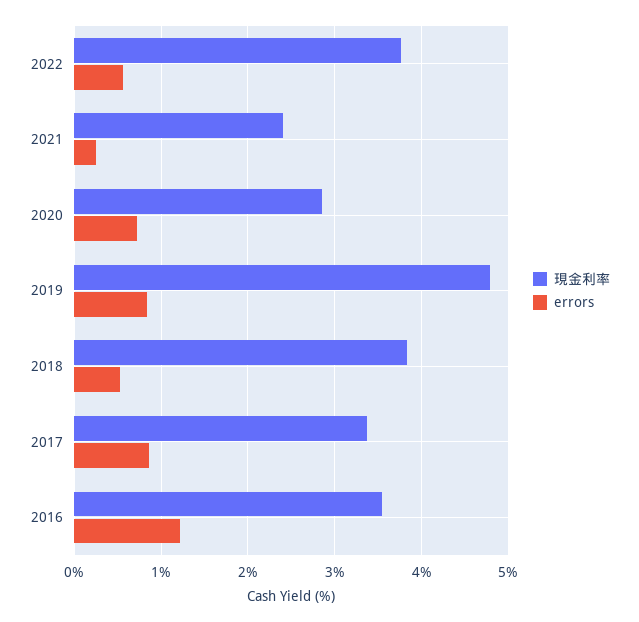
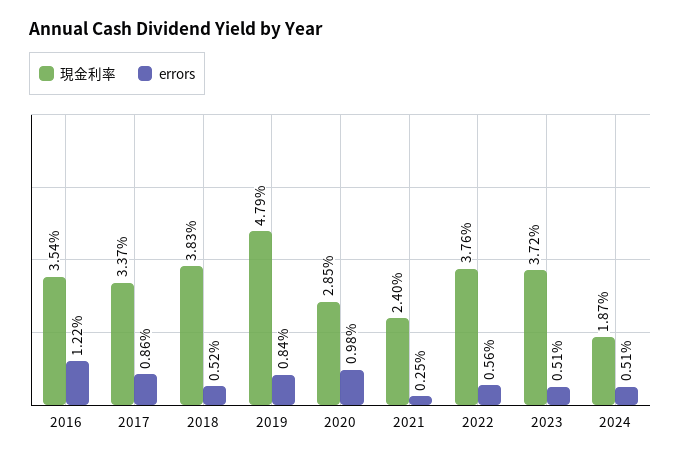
errors, 2020: 0.7 -> 0.98
現金利率, 2023: none -> 3.72
errors, 2023: none -> 0.51
現金利率, 2024: none -> 1.87
errors, 2024: none -> 0.51

